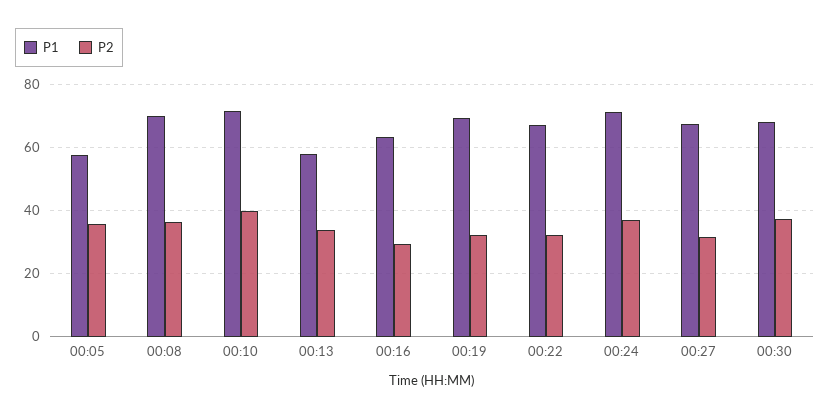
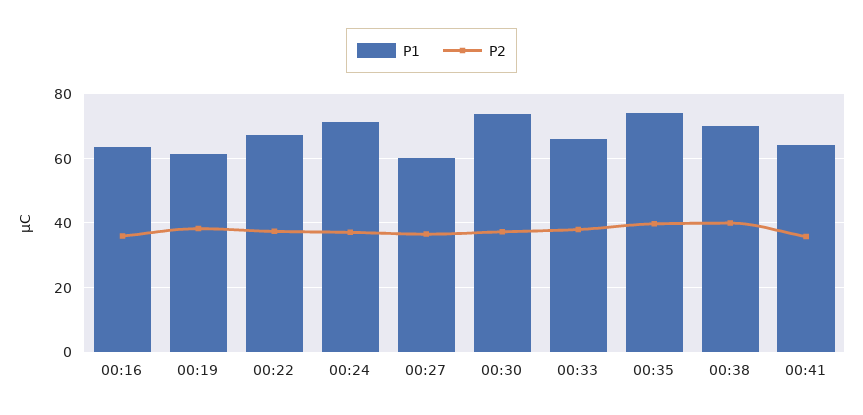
P1, 00:05: 58 -> none
P2, 00:05: 36 -> none
P1, 00:08: 70 -> none
P2, 00:08: 36 -> none
P1, 00:10: 72 -> none
P2, 00:10: 40 -> none
P1, 00:13: 58 -> none
P2, 00:13: 34 -> none
P2, 00:16: 30 -> 36
P1, 00:19: 70 -> 62
P2, 00:19: 32 -> 38
P2, 00:22: 32 -> 38
P1, 00:27: 68 -> 60
P2, 00:27: 32 -> 36
P1, 00:30: 68 -> 74
P1, 00:33: none -> 66
P2, 00:33: none -> 38
P1, 00:35: none -> 74
P2, 00:35: none -> 40
P1, 00:38: none -> 70
P2, 00:38: none -> 40
P1, 00:41: none -> 64
P2, 00:41: none -> 36

